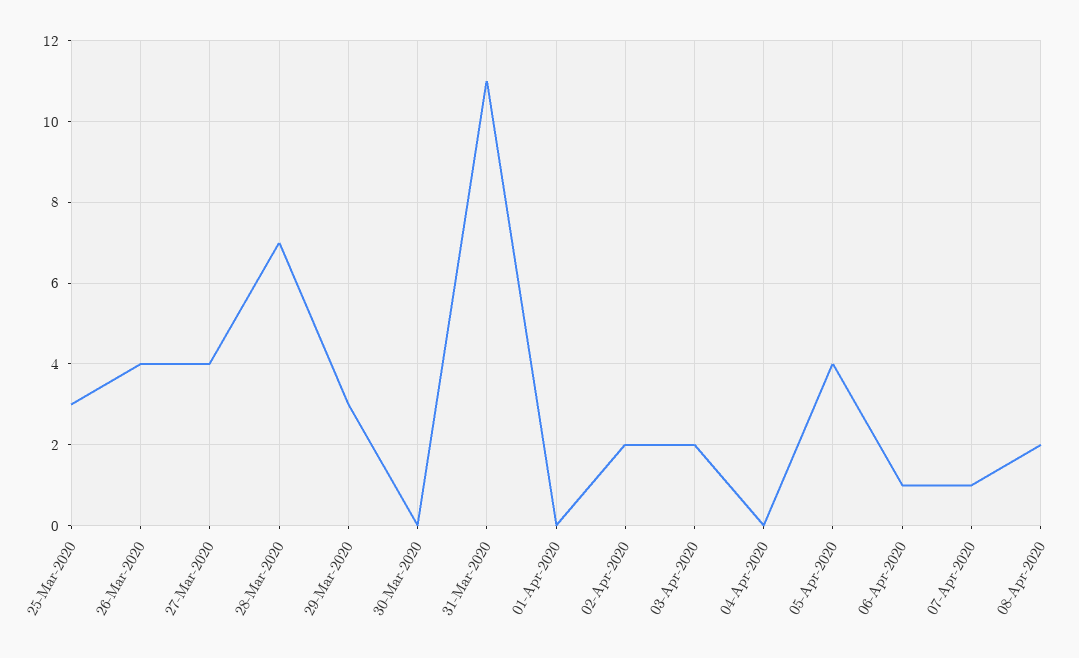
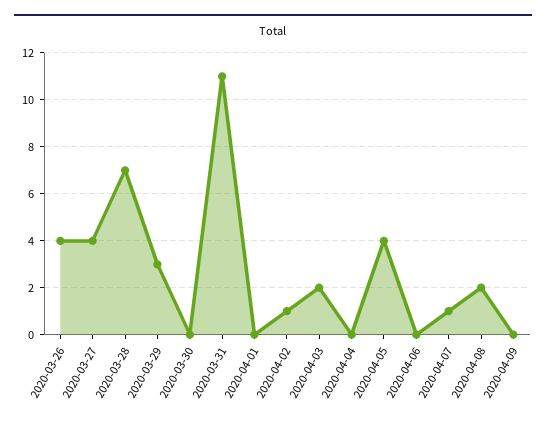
25-Mar-2020: 3 -> none
02-Apr-2020: 2 -> 1
06-Apr-2020: 1 -> 0
2020-04-09: none -> 0

